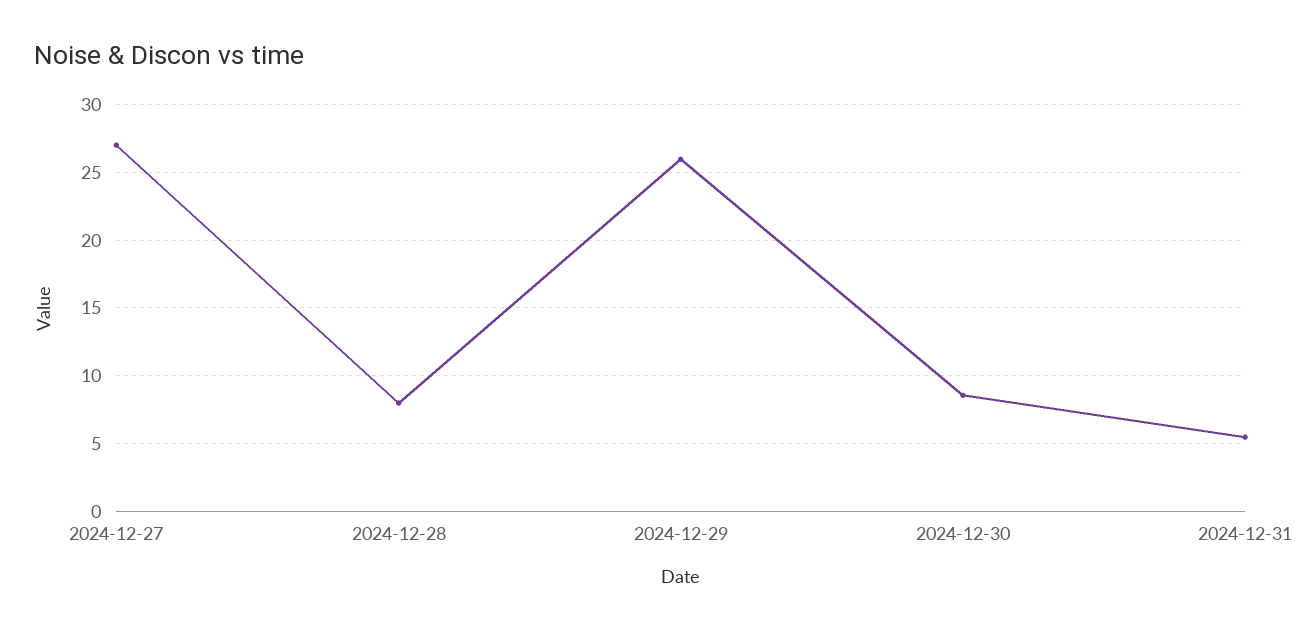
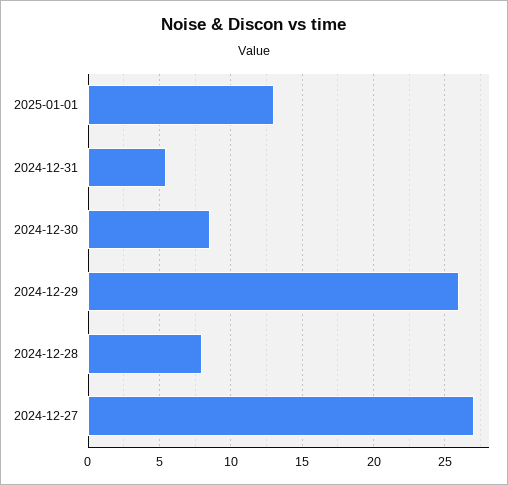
2025-01-01: none -> 13

